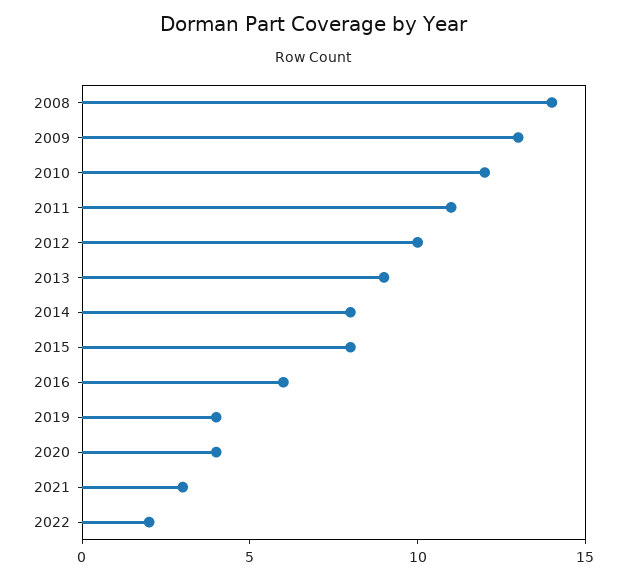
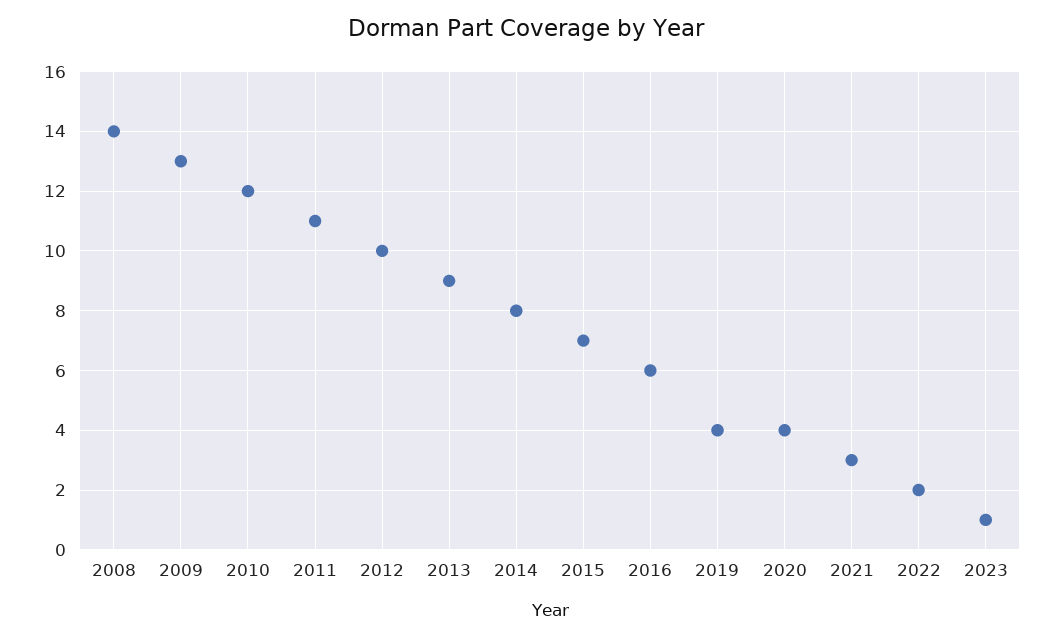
2015: 8 -> 7
2023: none -> 1

